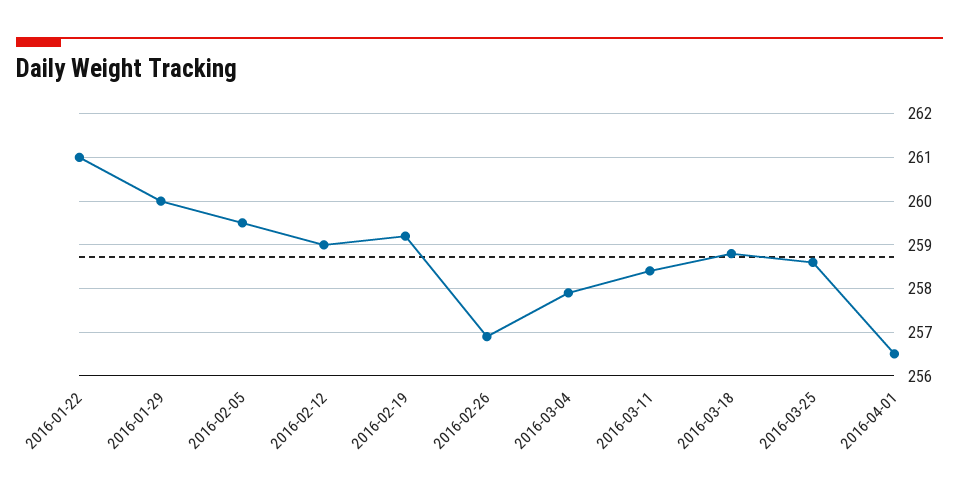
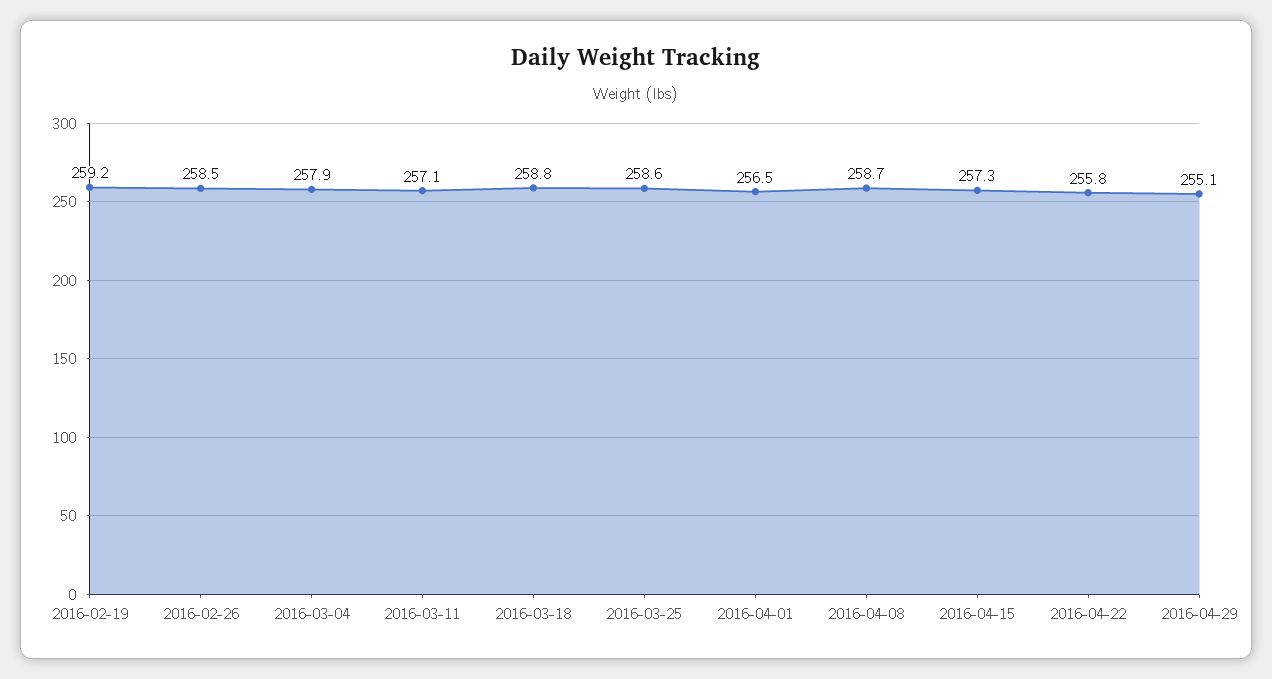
2016-01-22: 261 -> none
2016-01-29: 260 -> none
2016-02-05: 259.5 -> none
2016-02-12: 259 -> none
2016-02-26: 257 -> 258.5
2016-03-11: 258.5 -> 257.1
2016-04-08: none -> 258.7
2016-04-15: none -> 257.3
2016-04-22: none -> 255.8
2016-04-29: none -> 255.1

